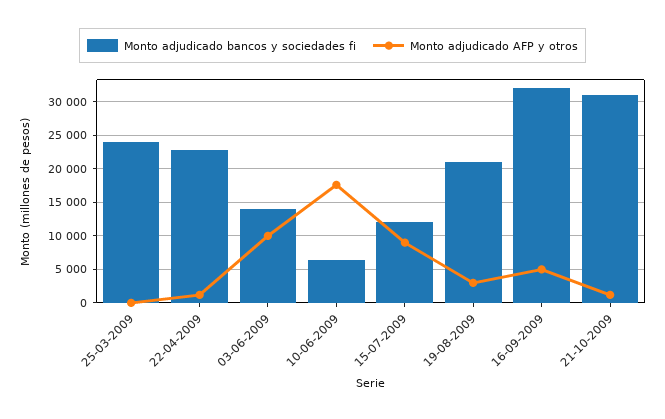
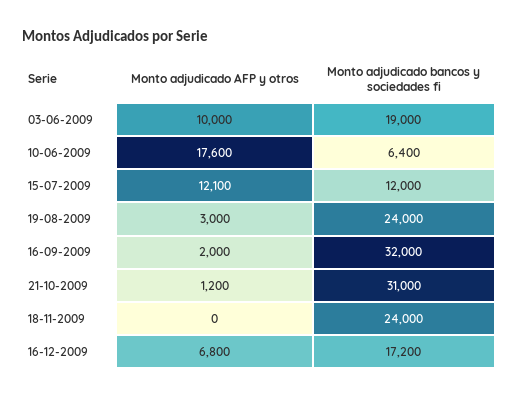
Monto adjudicado bancos y sociedades fi, 25-03-2009: 24000 -> none
Monto adjudicado AFP y otros, 25-03-2009: 0 -> none
Monto adjudicado bancos y sociedades fi, 22-04-2009: 23000 -> none
Monto adjudicado AFP y otros, 22-04-2009: 1000 -> none
Monto adjudicado bancos y sociedades fi, 03-06-2009: 14000 -> 19000
Monto adjudicado AFP y otros, 15-07-2009: 9000 -> 12100
Monto adjudicado bancos y sociedades fi, 19-08-2009: 21000 -> 24000
Monto adjudicado AFP y otros, 16-09-2009: 5000 -> 2000
Monto adjudicado AFP y otros, 18-11-2009: none -> 0
Monto adjudicado bancos y sociedades fi, 18-11-2009: none -> 24000
Monto adjudicado AFP y otros, 16-12-2009: none -> 6800
Monto adjudicado bancos y sociedades fi, 16-12-2009: none -> 17200

